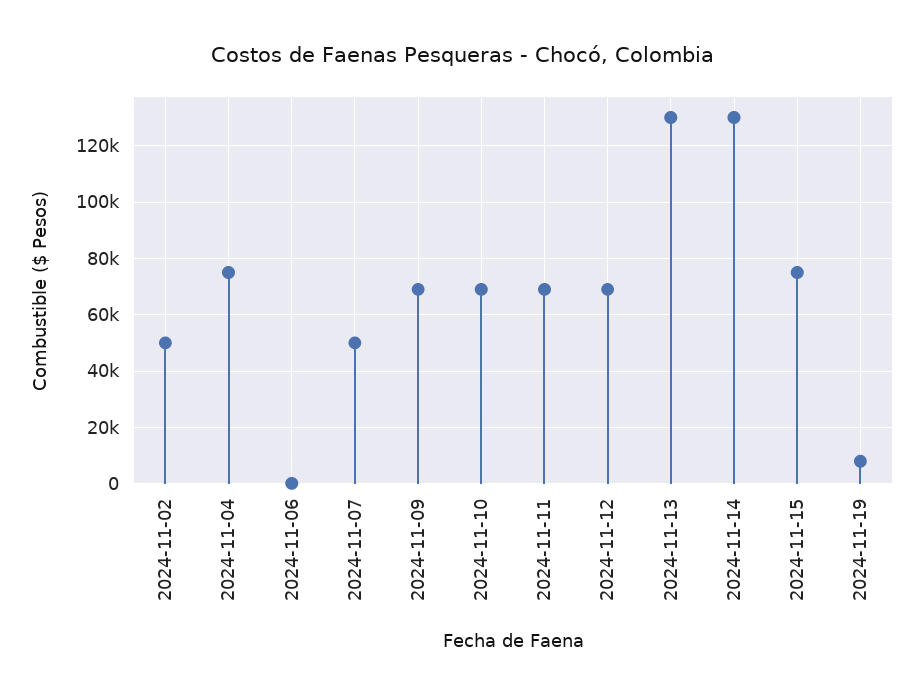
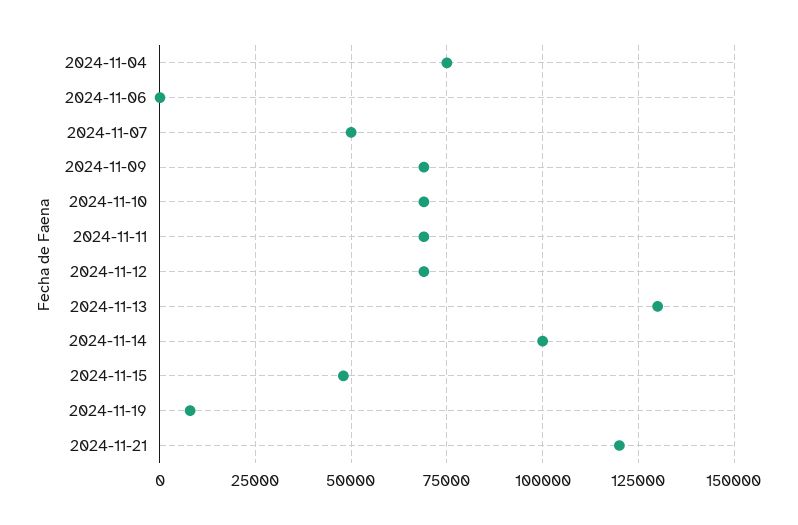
2024-11-02: 50000 -> none
2024-11-14: 130000 -> 100000
2024-11-15: 75000 -> 47500
2024-11-21: none -> 120000

